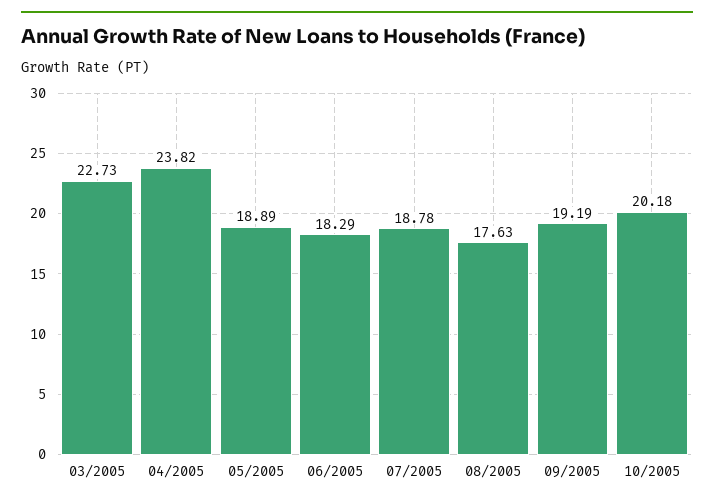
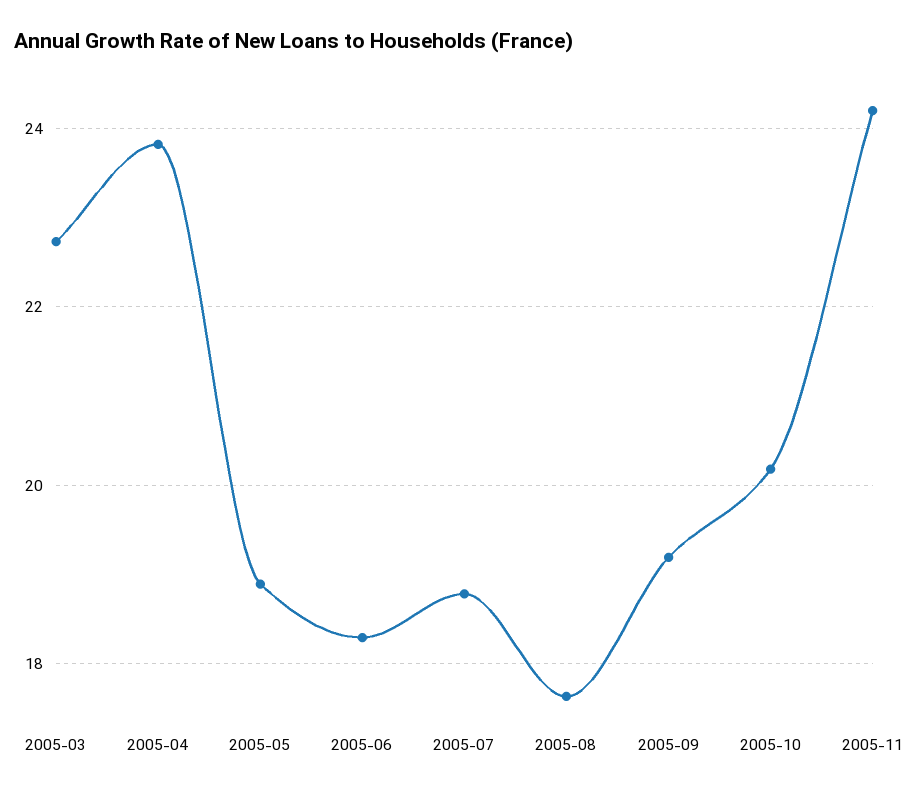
2005-11: none -> 24.2

